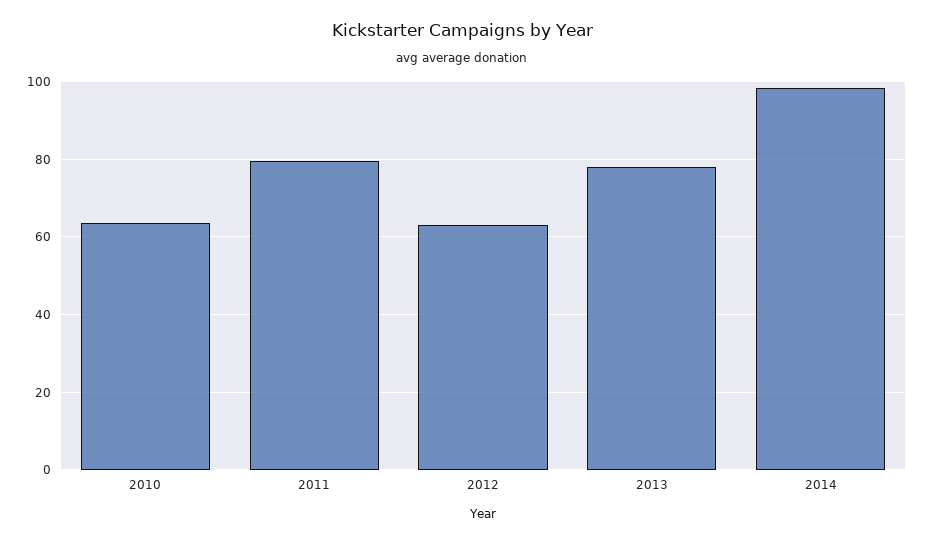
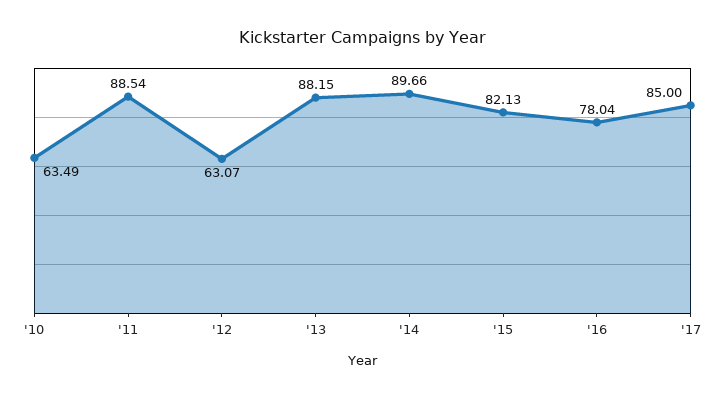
2011: 80 -> 88.54
2013: 78 -> 88.15
2014: 98 -> 89.66
'15: none -> 82.13
'16: none -> 78.04
'17: none -> 85

